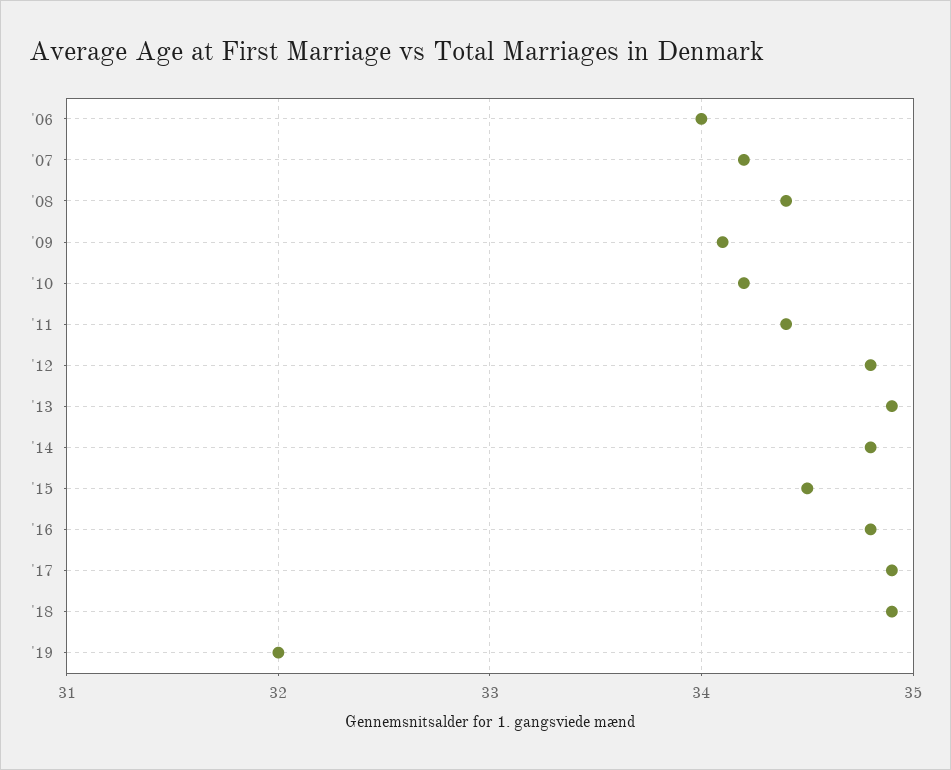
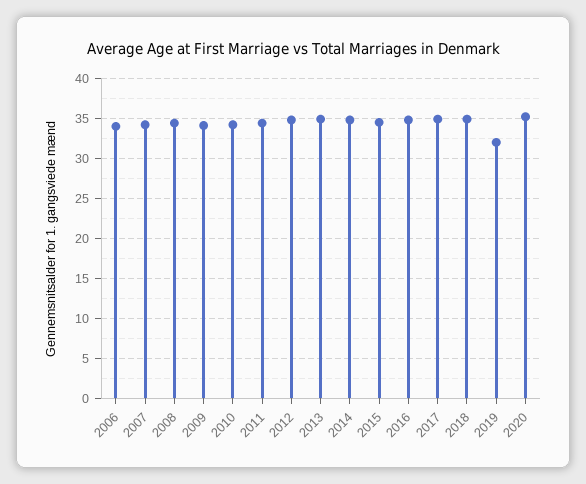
2020: none -> 35

